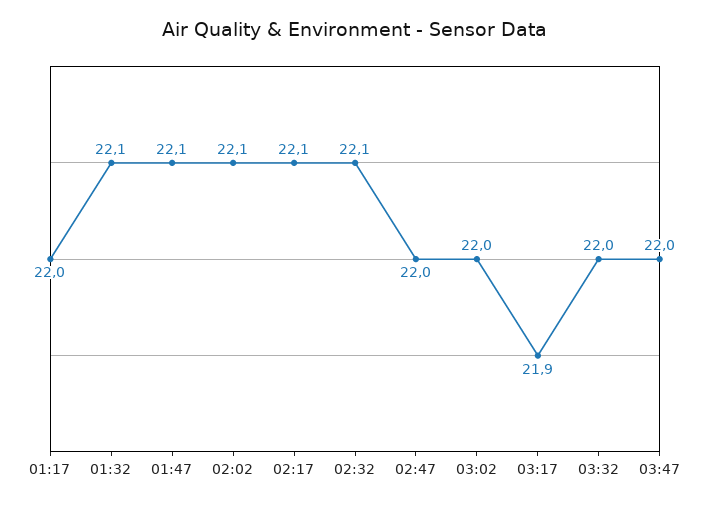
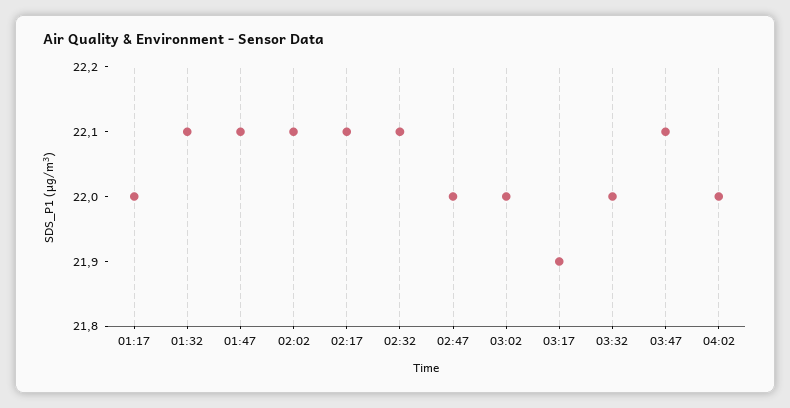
03:47: 22 -> 22.1
04:02: none -> 22

